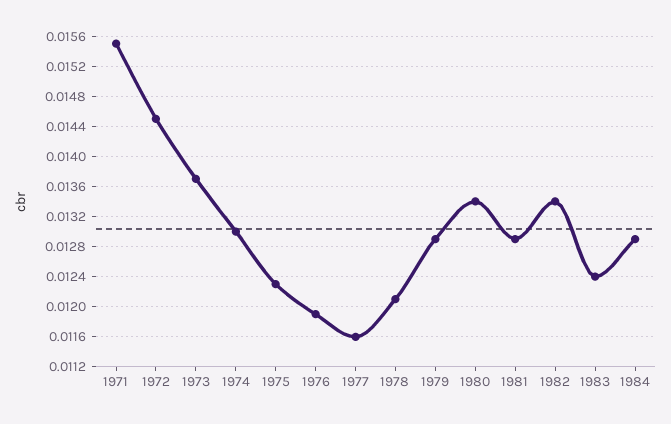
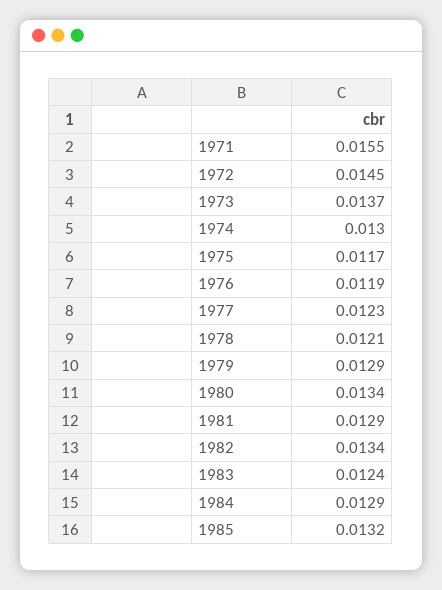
1975: 0.0123 -> 0.0117
1977: 0.0116 -> 0.0123
1985: none -> 0.0132

